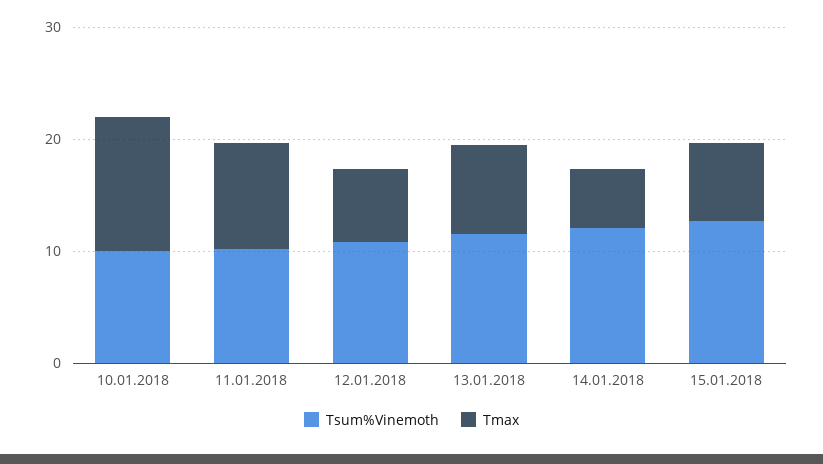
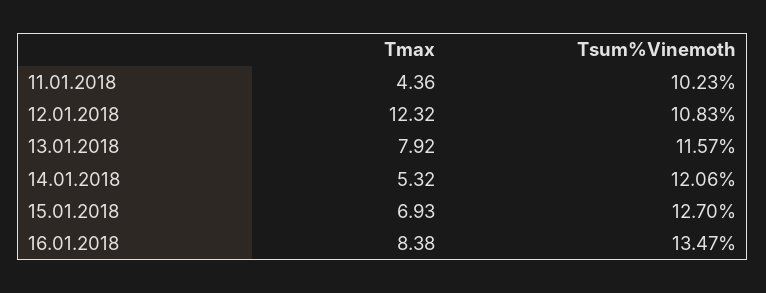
Tsum%Vinemoth, 10.01.2018: 10 -> none
Tmax, 10.01.2018: 12 -> none
Tmax, 11.01.2018: 10 -> 4.36
Tmax, 12.01.2018: 6 -> 12.32
Tmax, 16.01.2018: none -> 8.38
Tsum%Vinemoth, 16.01.2018: none -> 13.47

